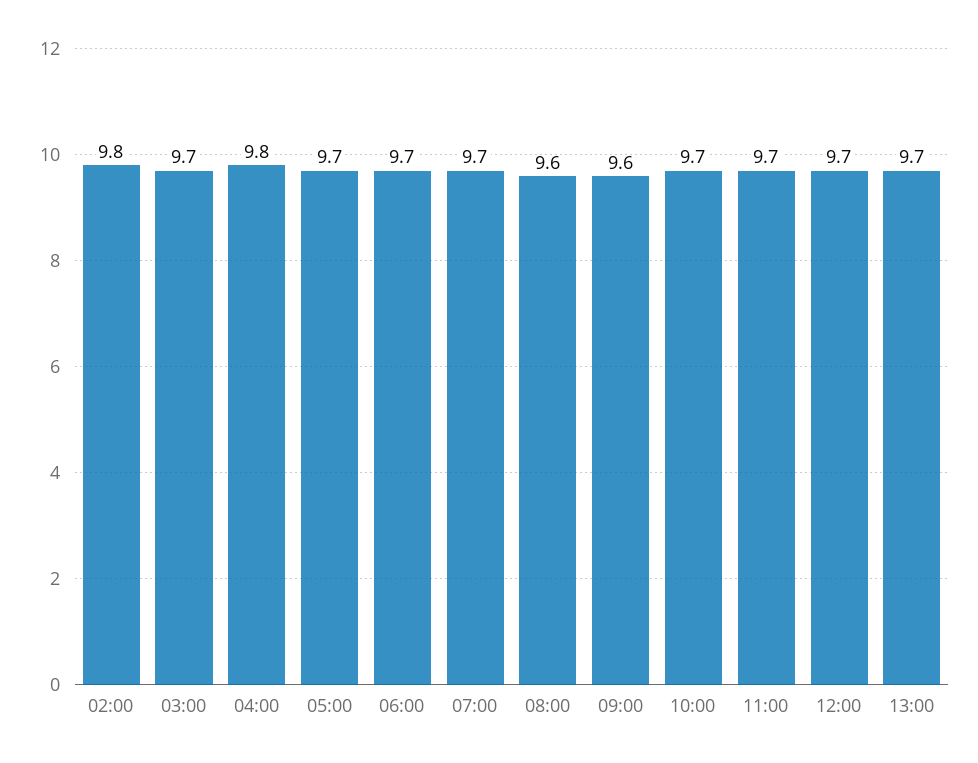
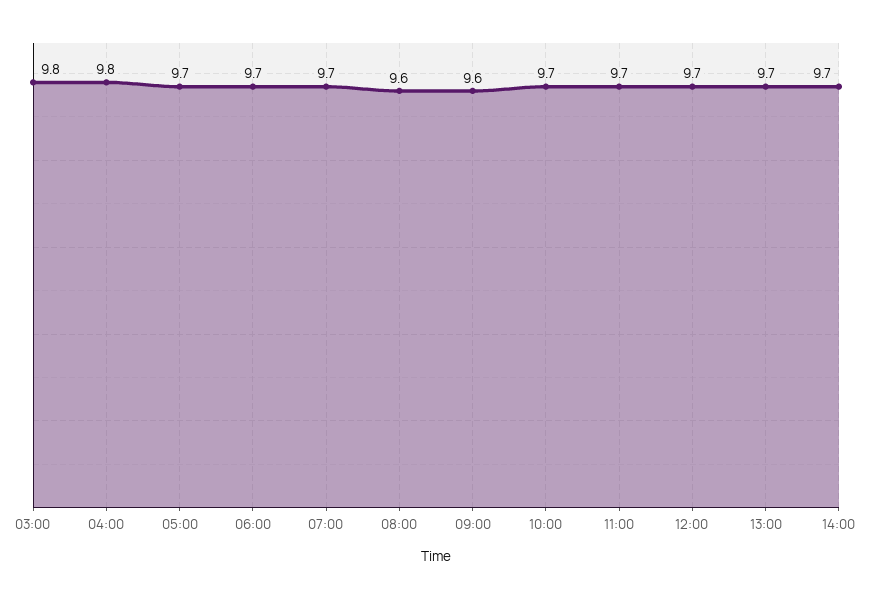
02:00: 9.8 -> none
03:00: 9.7 -> 9.8
14:00: none -> 9.7

